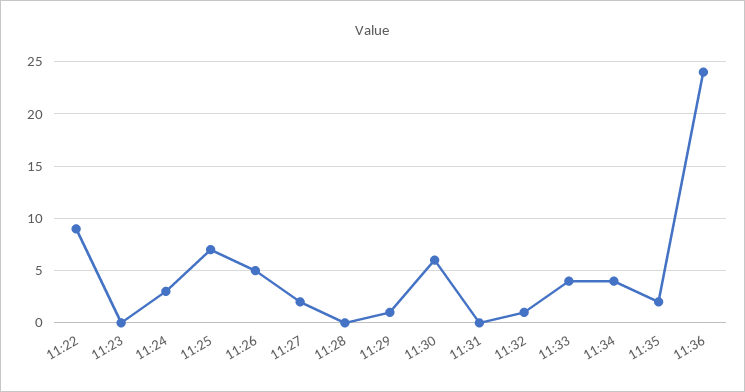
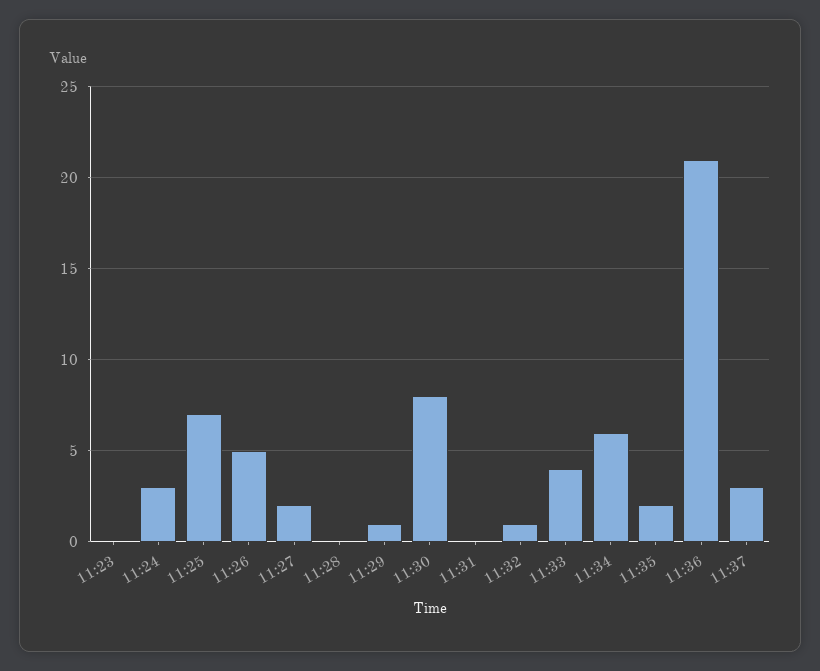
11:22: 9 -> none
11:30: 6 -> 8
11:34: 4 -> 6
11:36: 24 -> 21
11:37: none -> 3

